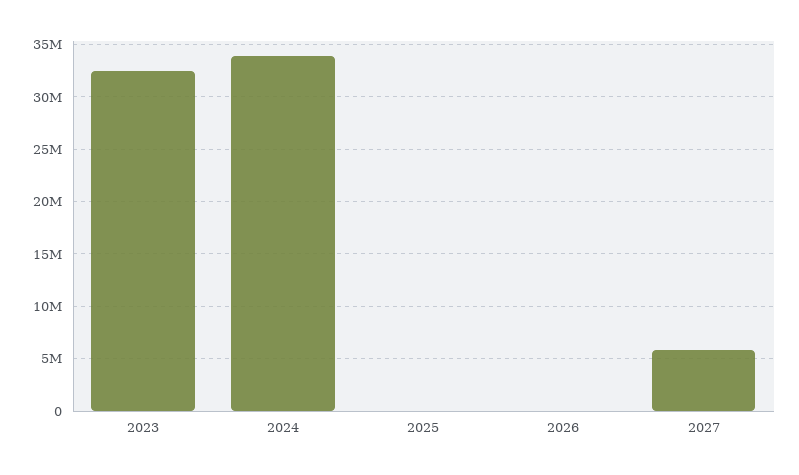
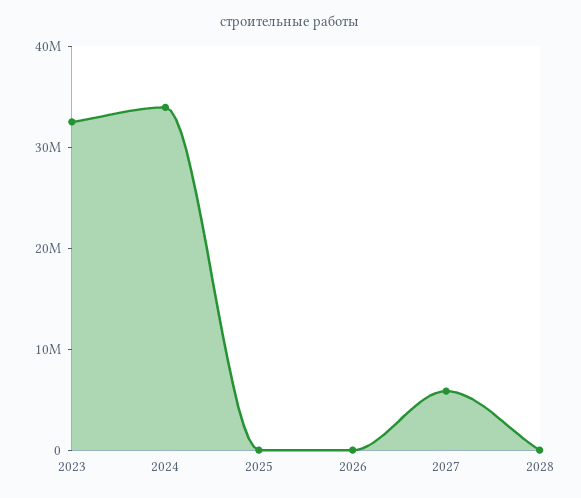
2028: none -> 0

